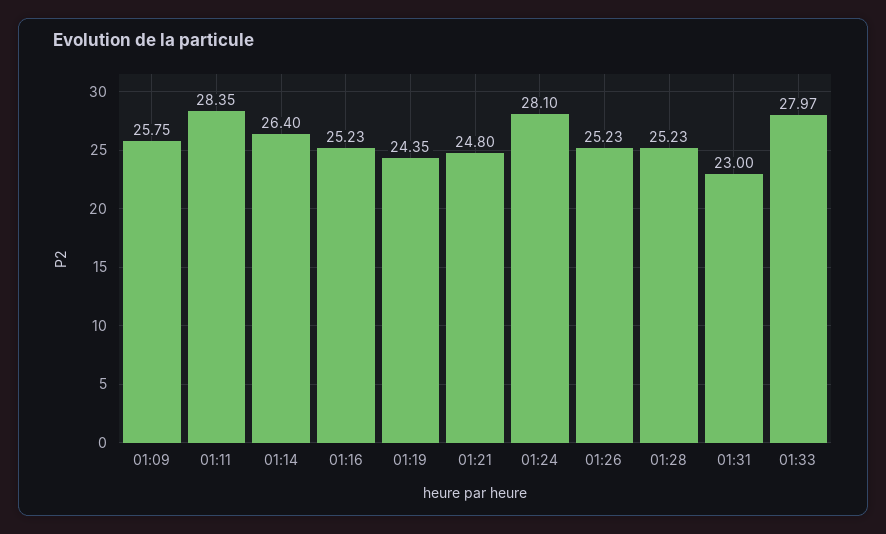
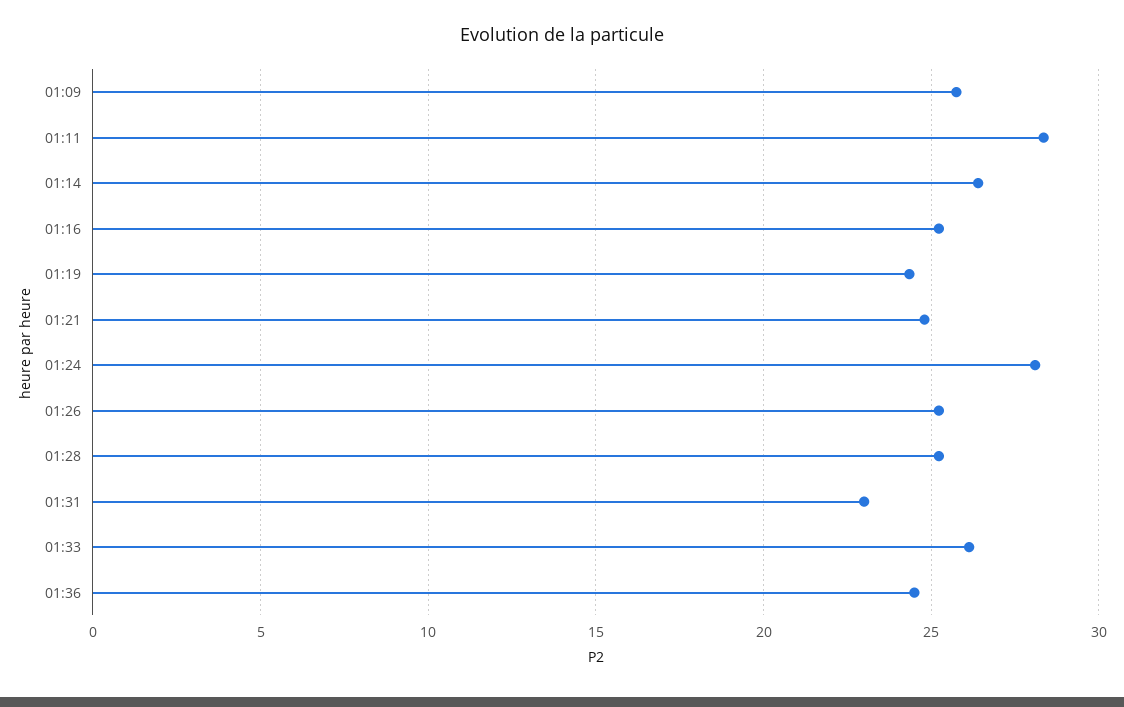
01:33: 27.97 -> 26
01:36: none -> 24.5

